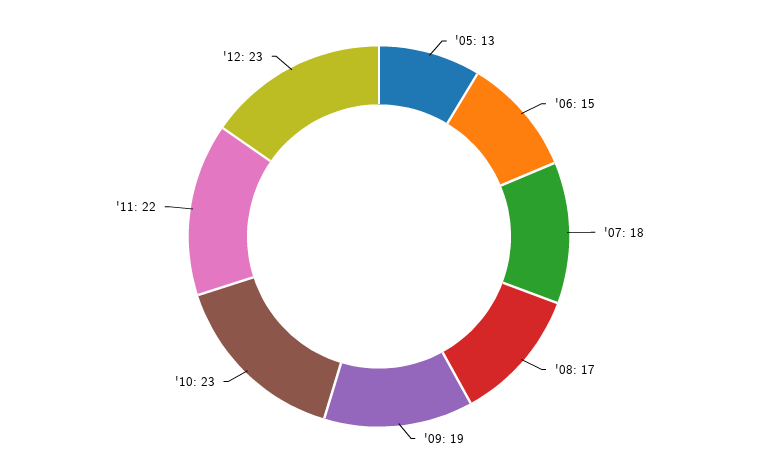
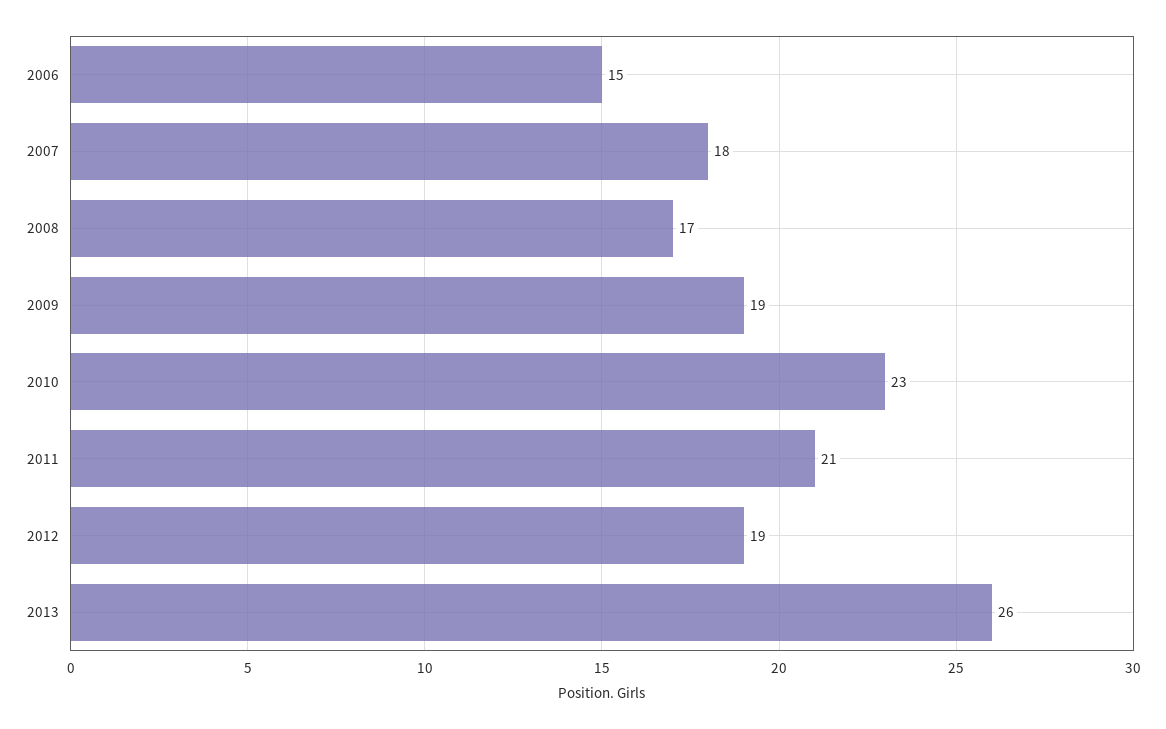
'05: 13 -> none
'11: 22 -> 21
'12: 23 -> 19
2013: none -> 26

